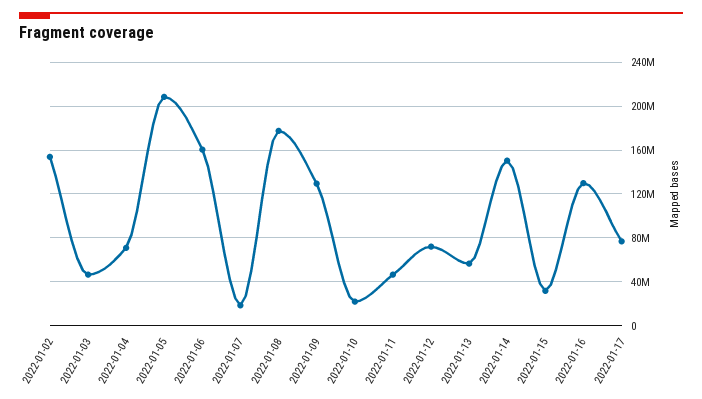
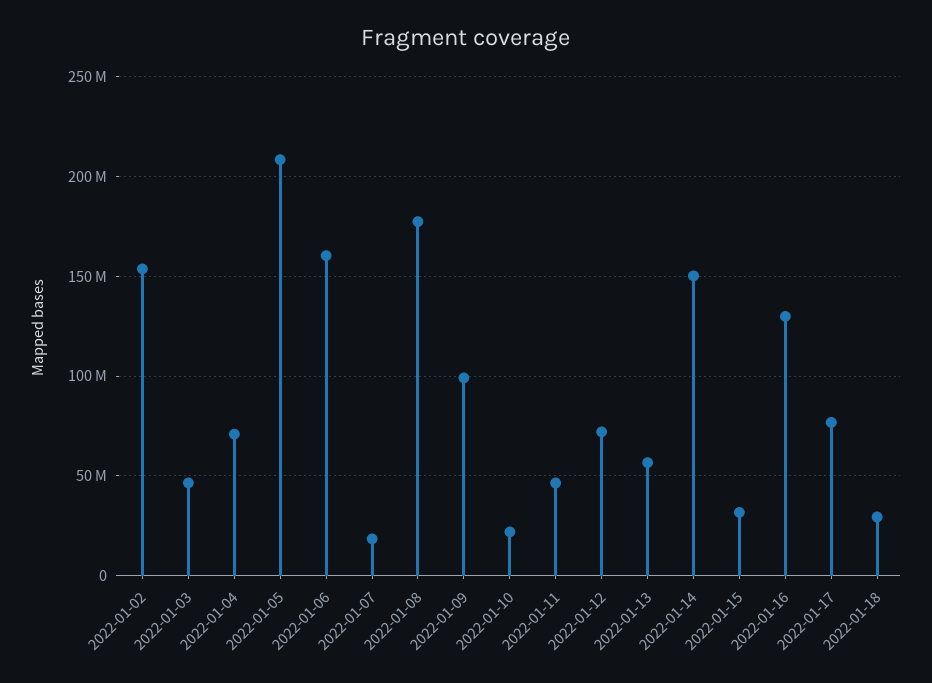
2022-01-09: 130000000 -> 100000000
2022-01-18: none -> 30000000

